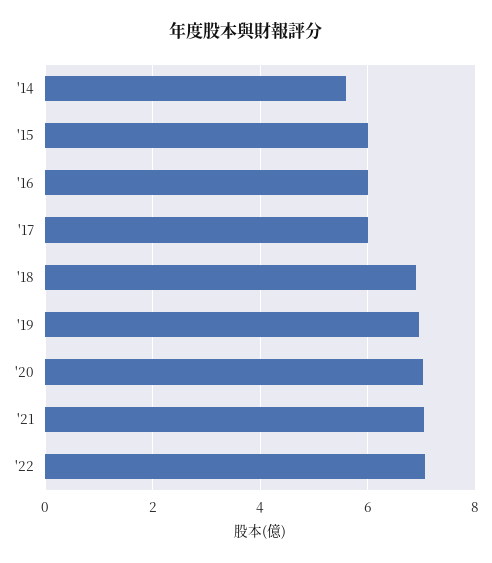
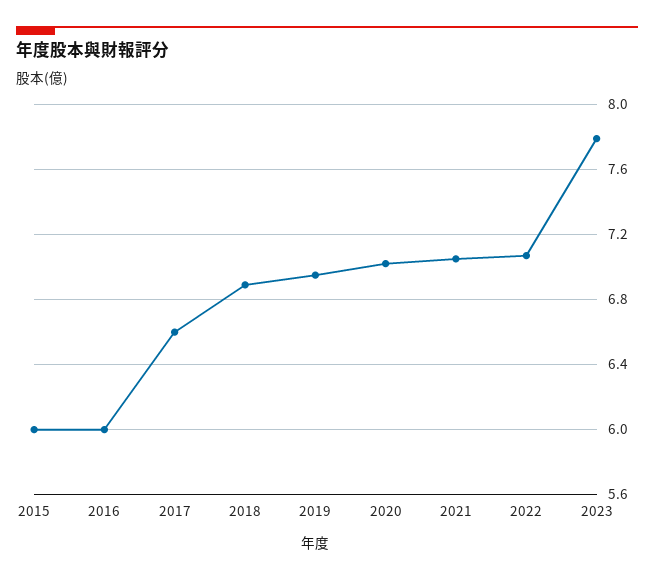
'14: 5.6 -> none
'17: 6 -> 6.6
2023: none -> 7.8

